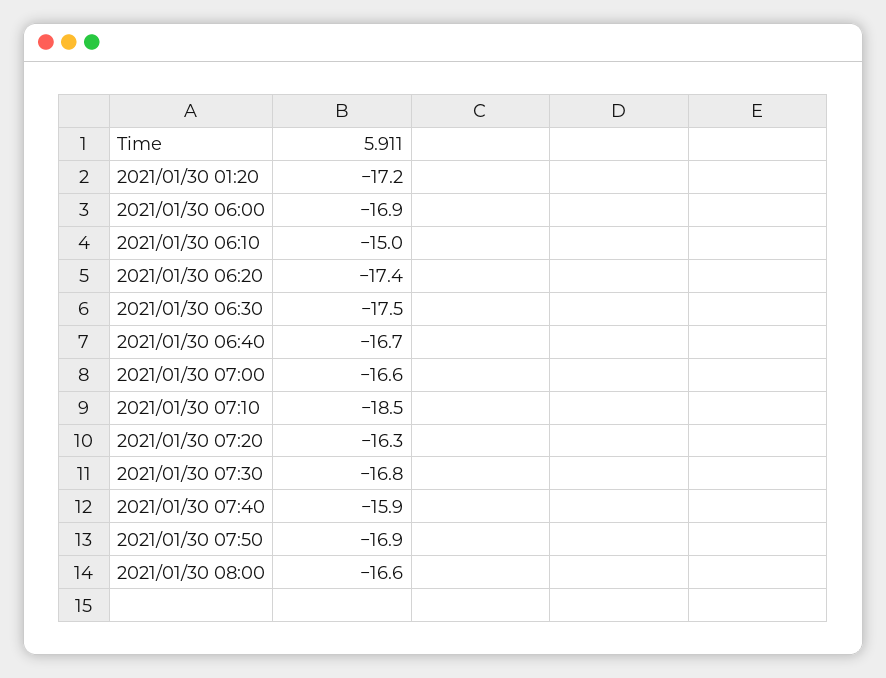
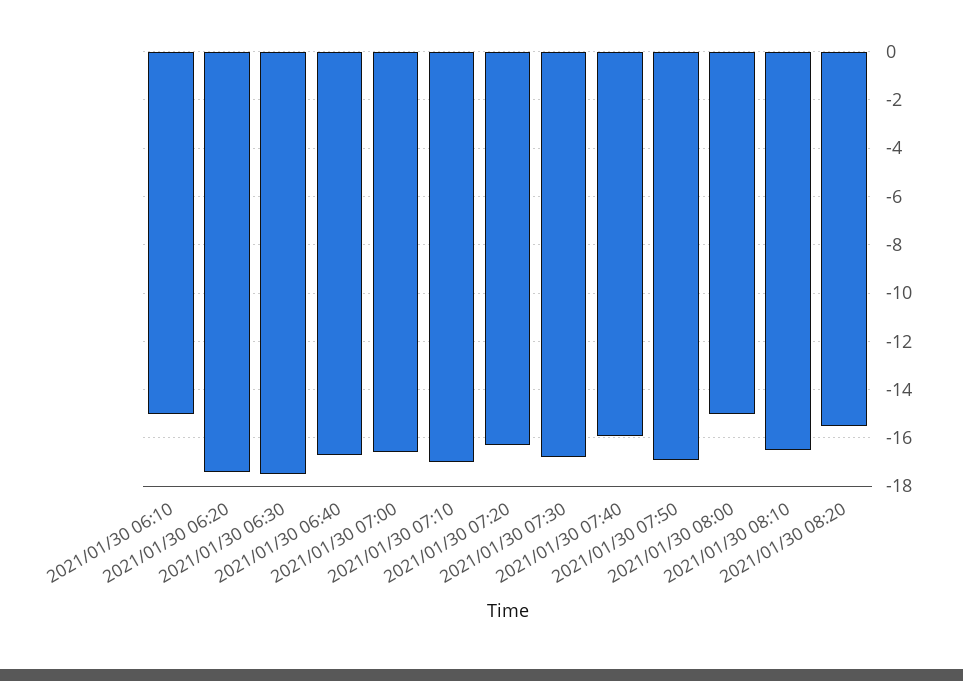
2021/01/30 01:20: -17.2 -> none
2021/01/30 06:00: -16.9 -> none
2021/01/30 07:10: -18.5 -> -17
2021/01/30 08:00: -16.6 -> -15
2021/01/30 08:10: none -> -16.5
2021/01/30 08:20: none -> -15.5

